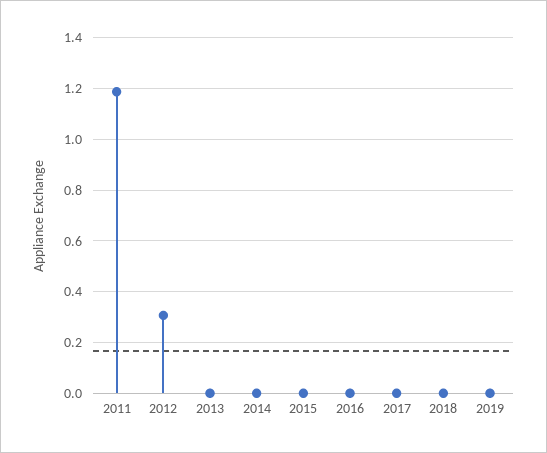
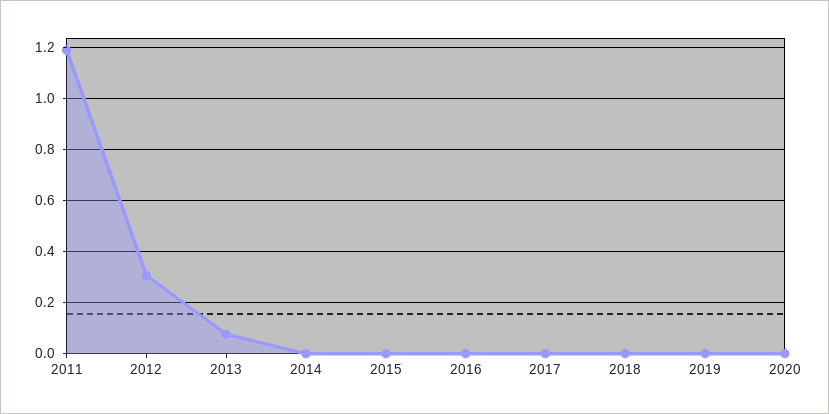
2013: 0 -> 0.075
2020: none -> 0

